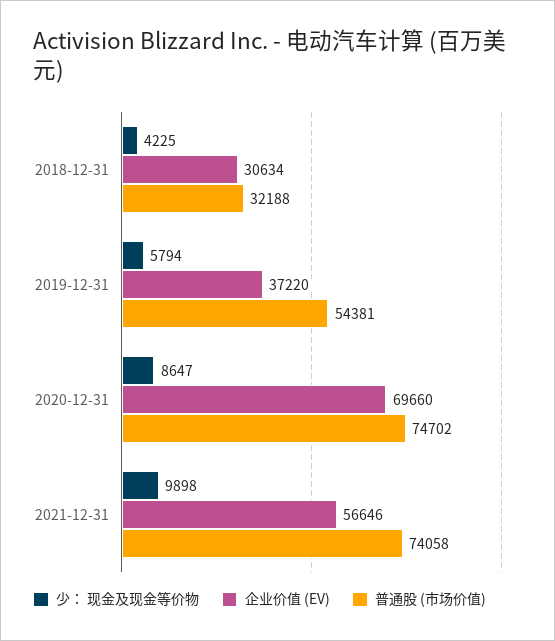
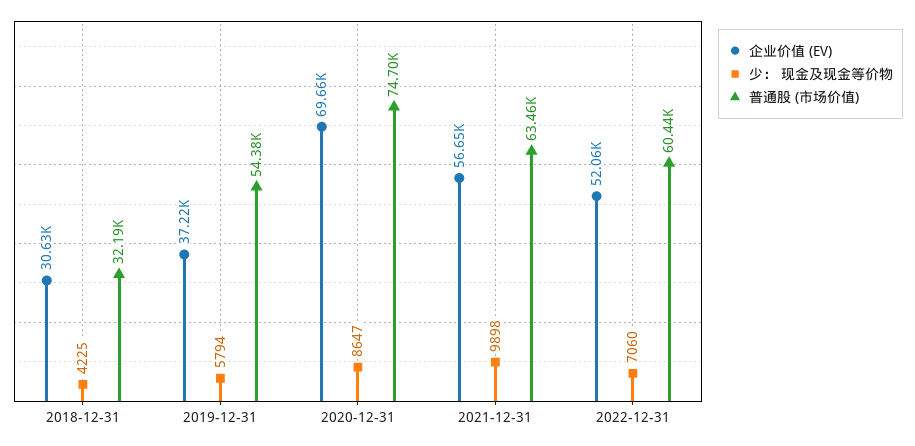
普通股 (市场价值), 2021-12-31: 74058 -> 63460
企业价值 (EV), 2022-12-31: none -> 52060
少： 现金及现金等价物, 2022-12-31: none -> 7060
普通股 (市场价值), 2022-12-31: none -> 60440

